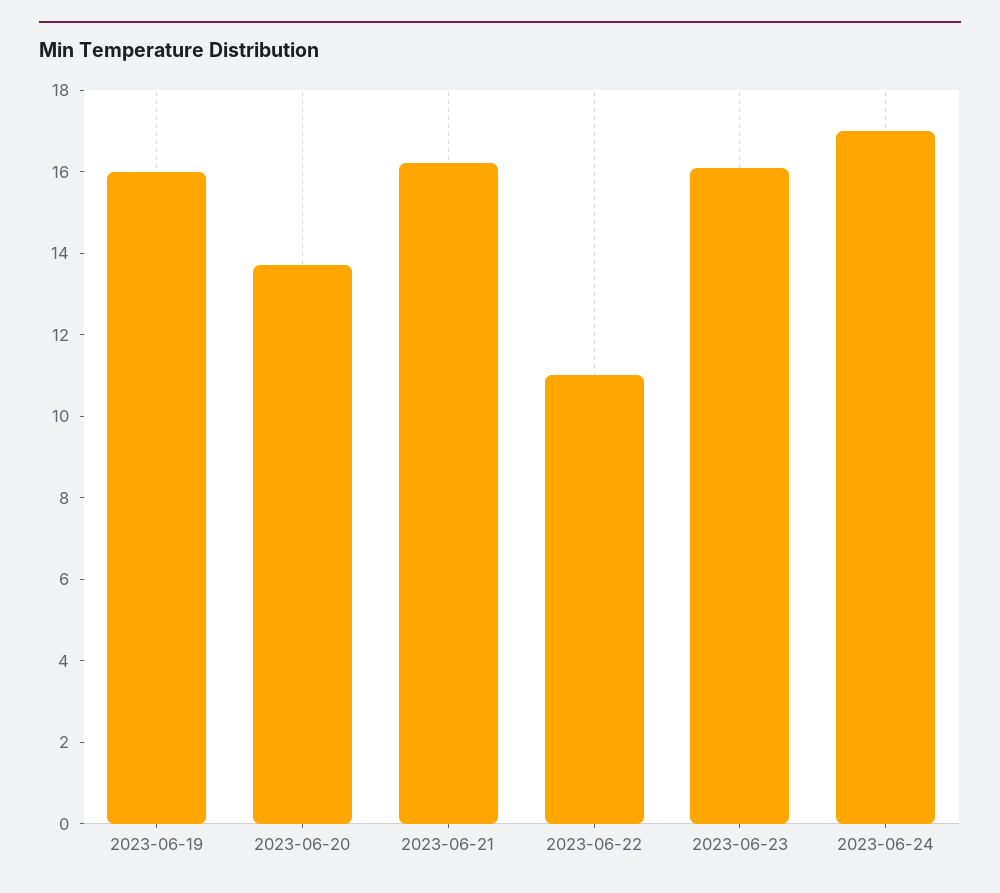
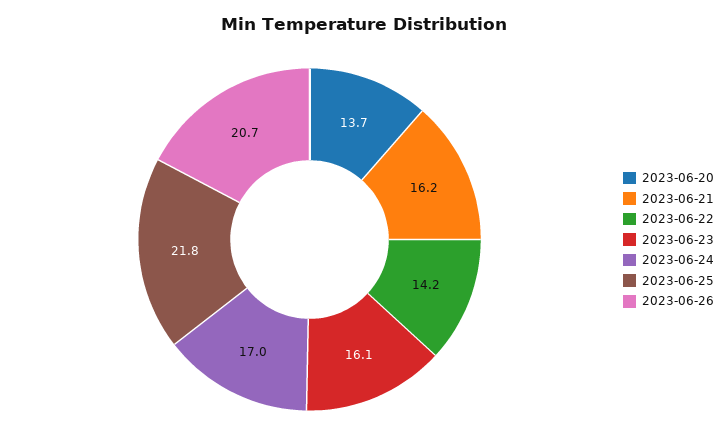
2023-06-19: 16 -> none
2023-06-22: 11 -> 14.2
2023-06-25: none -> 21.8
2023-06-26: none -> 20.7

